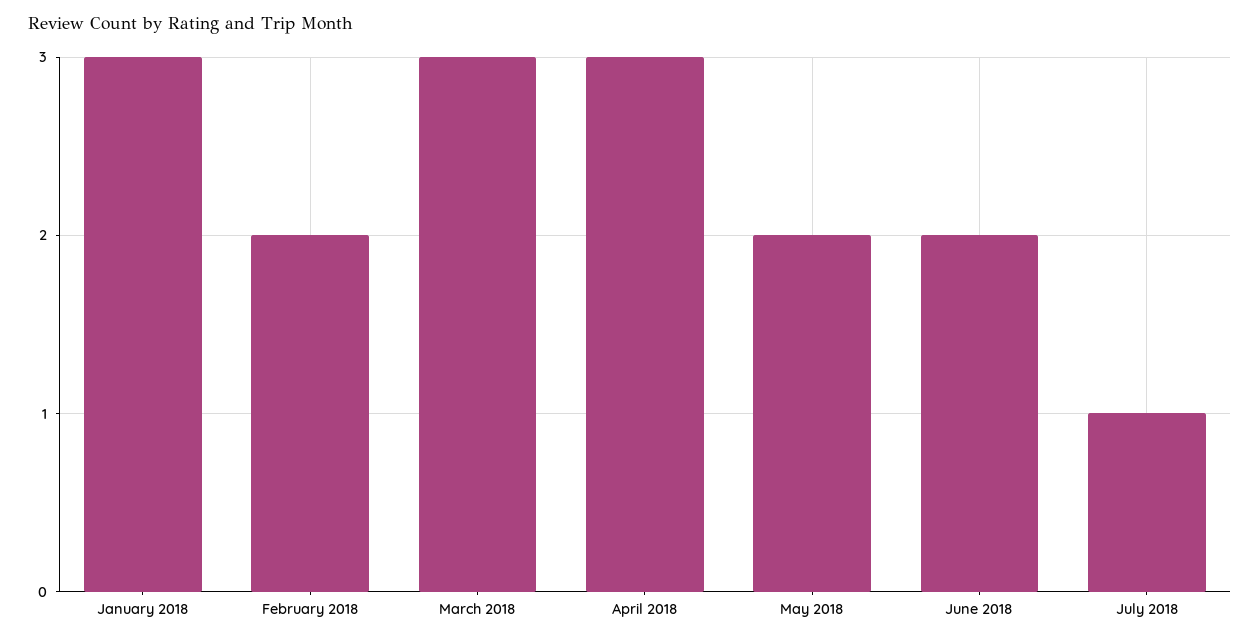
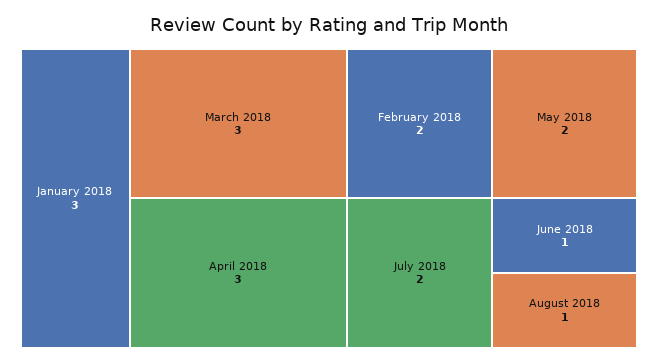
June 2018: 2 -> 1
July 2018: 1 -> 2
August 2018: none -> 1

